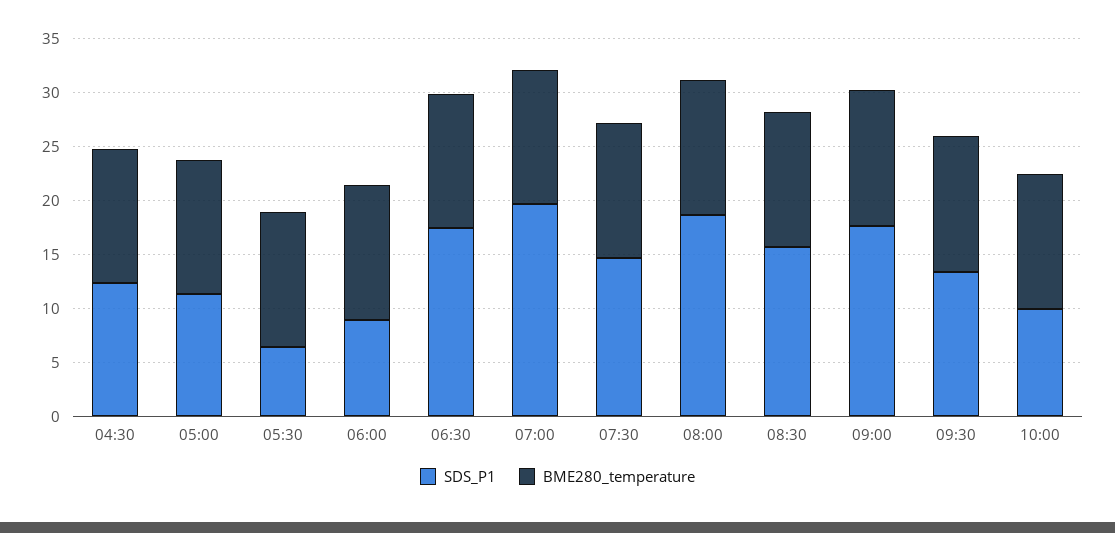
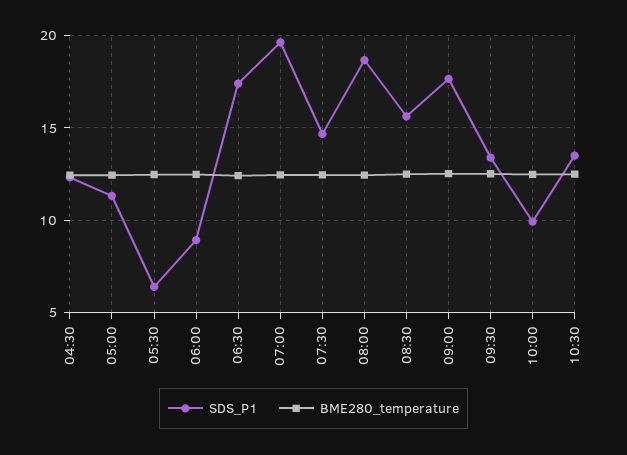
SDS_P1, 10:30: none -> 13.5
BME280_temperature, 10:30: none -> 12.5

